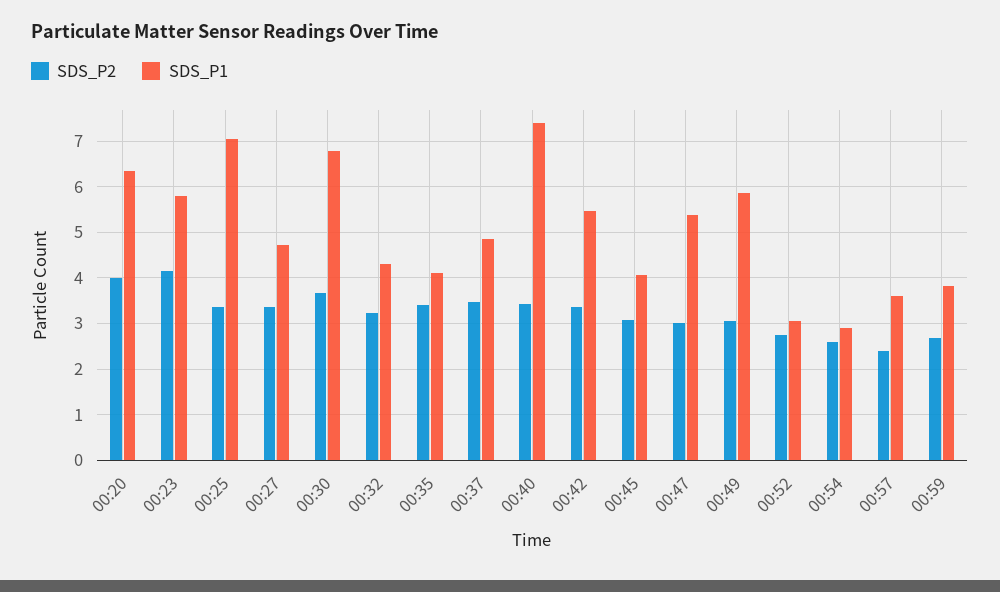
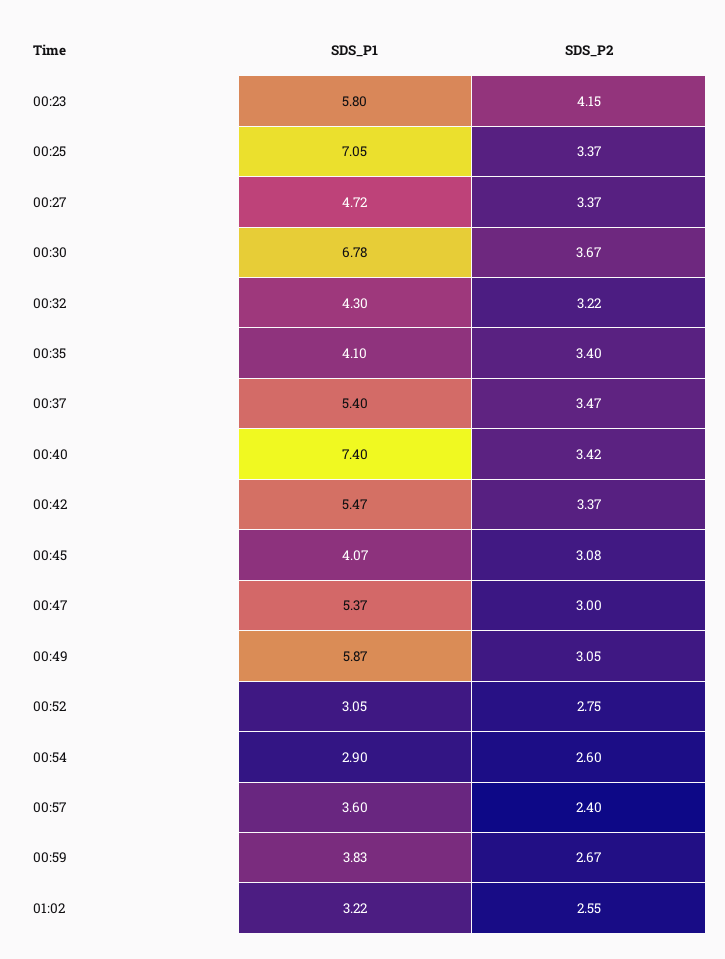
SDS_P2, 00:20: 4 -> none
SDS_P1, 00:20: 6.4 -> none
SDS_P1, 00:37: 4.8 -> 5.4
SDS_P1, 01:02: none -> 3.22
SDS_P2, 01:02: none -> 2.55

